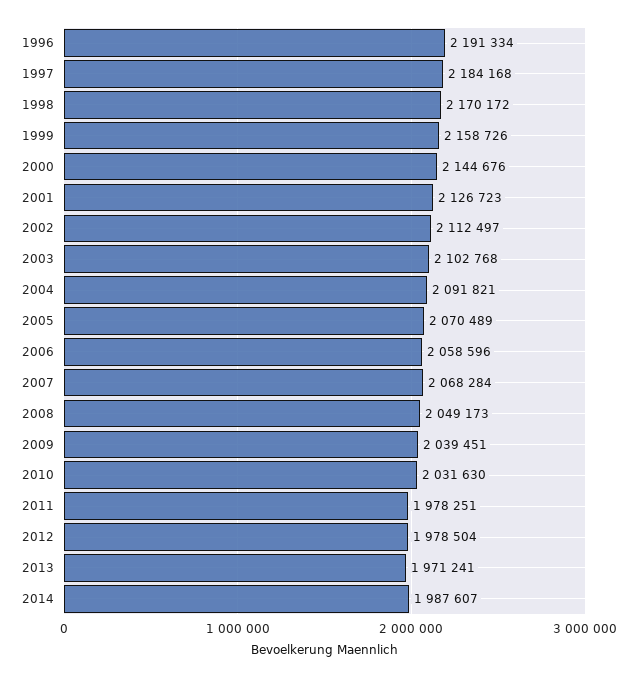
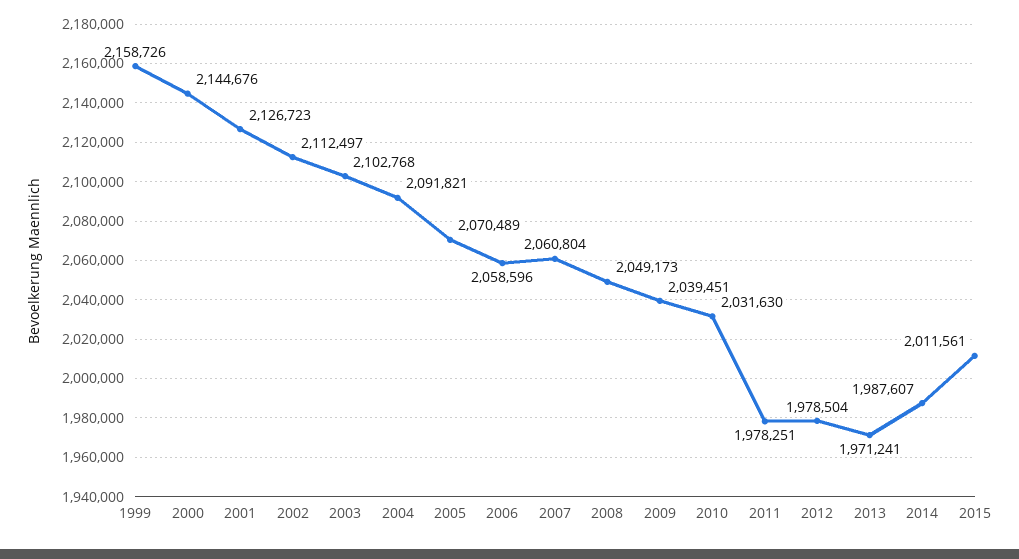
1996: 2191334 -> none
1997: 2184168 -> none
1998: 2170172 -> none
2007: 2068284 -> 2060804
2015: none -> 2011561

